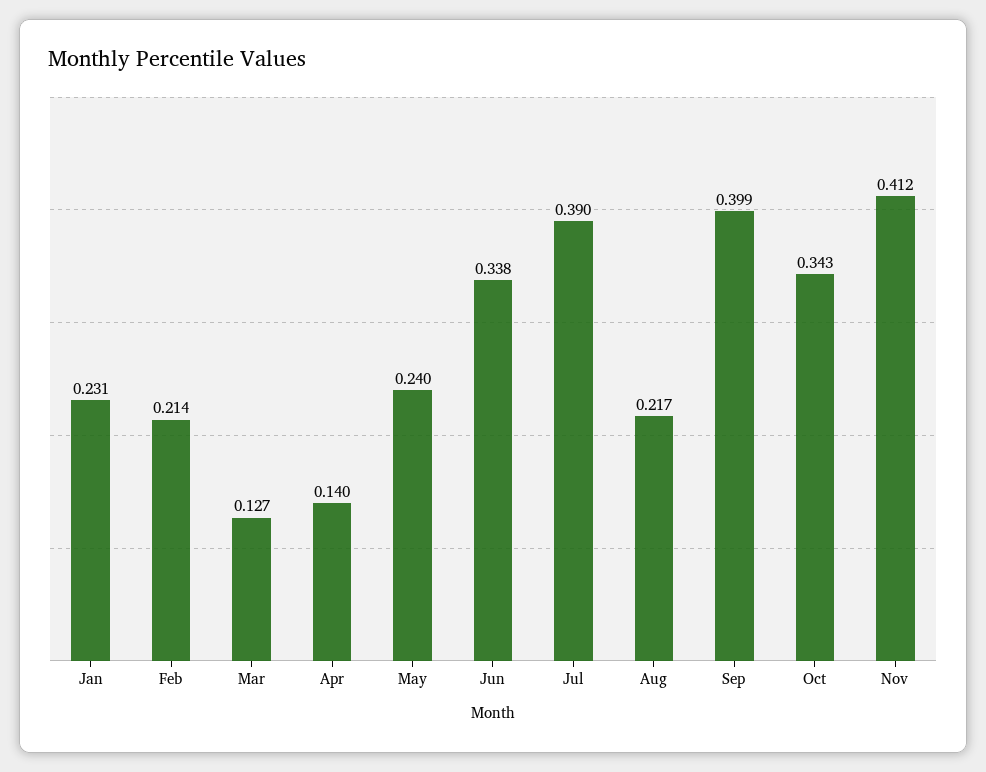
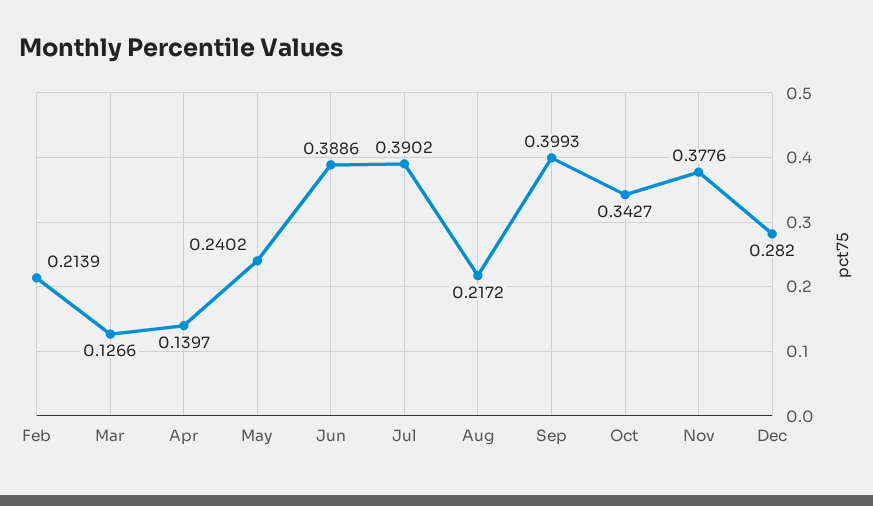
Jan: 0.231 -> none
Jun: 0.338 -> 0.3886
Nov: 0.412 -> 0.3776
Dec: none -> 0.282

